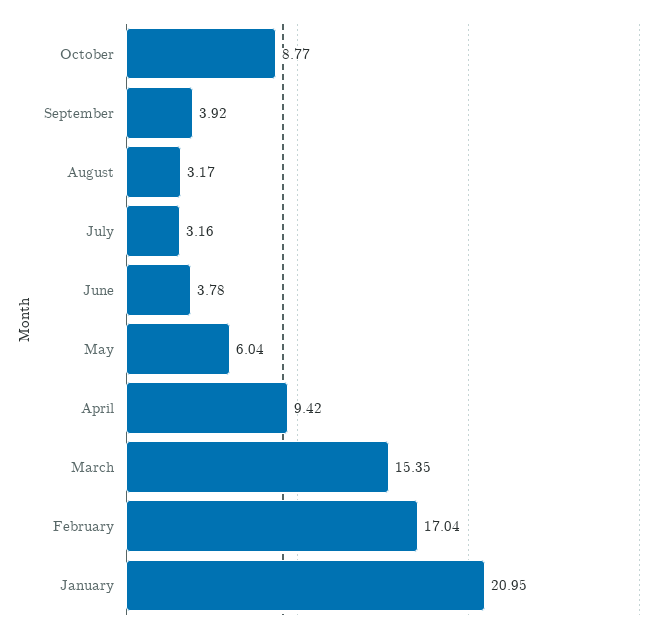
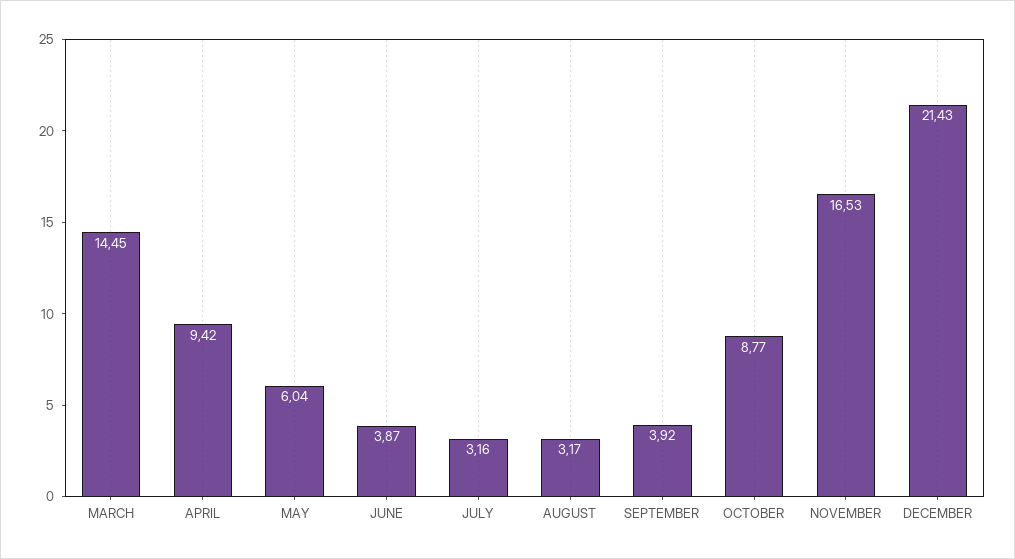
June: 3.78 -> 3.87
March: 15.35 -> 14.45
February: 17.04 -> none
January: 20.95 -> none
NOVEMBER: none -> 16.53
DECEMBER: none -> 21.43

